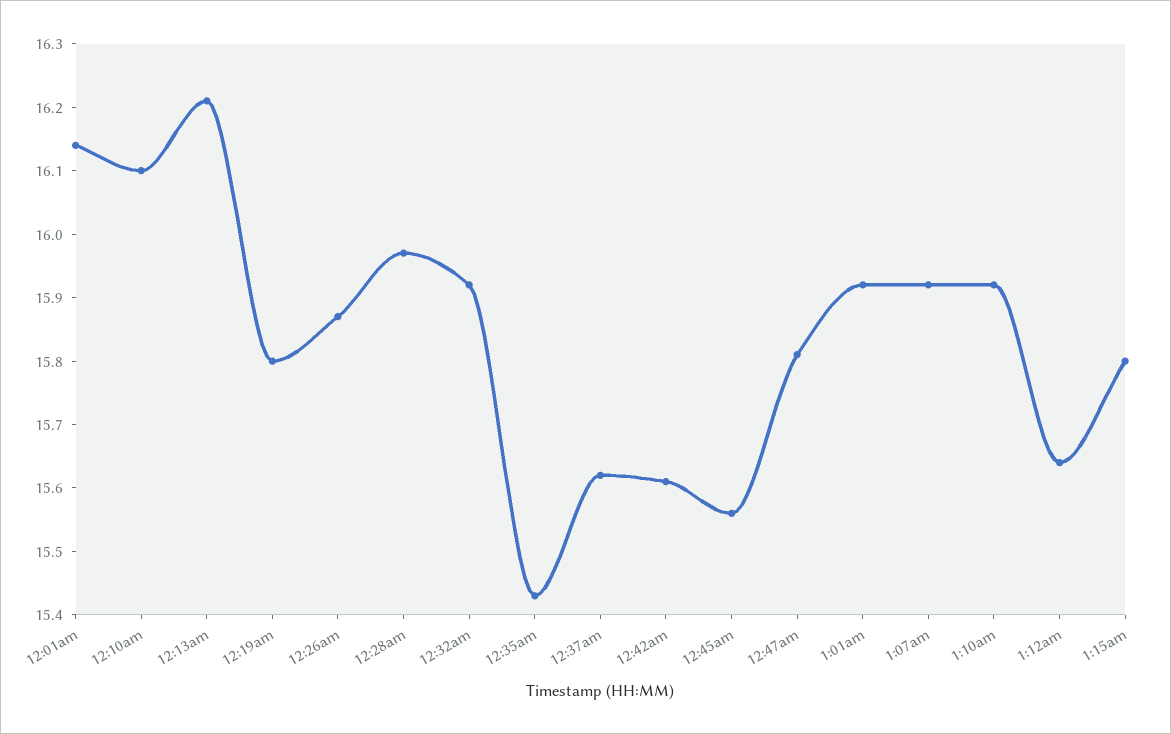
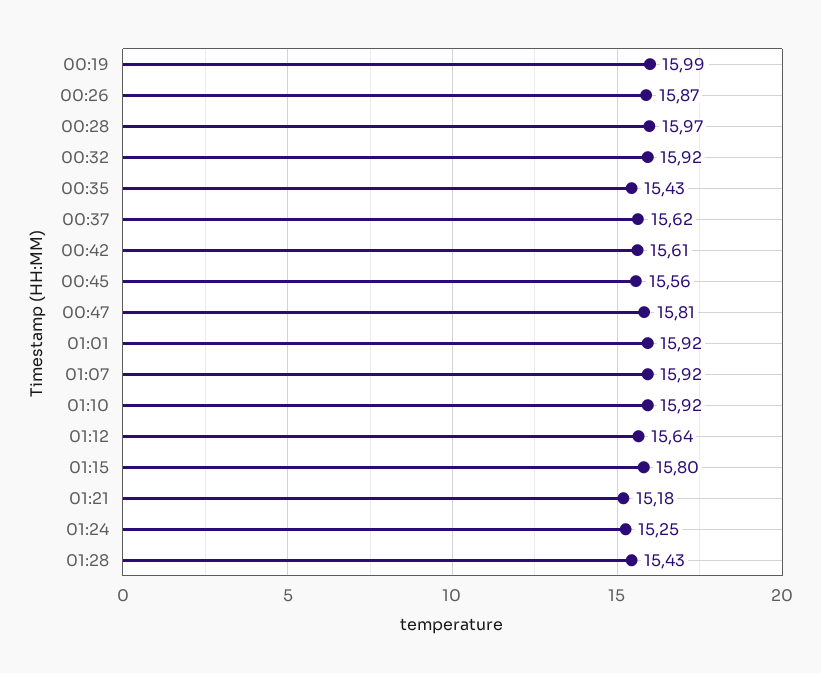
12:01am: 16.15 -> none
12:10am: 16.1 -> none
12:13am: 16.2 -> none
12:19am: 15.8 -> 15.99
01:21: none -> 15.18
01:24: none -> 15.25
01:28: none -> 15.43

